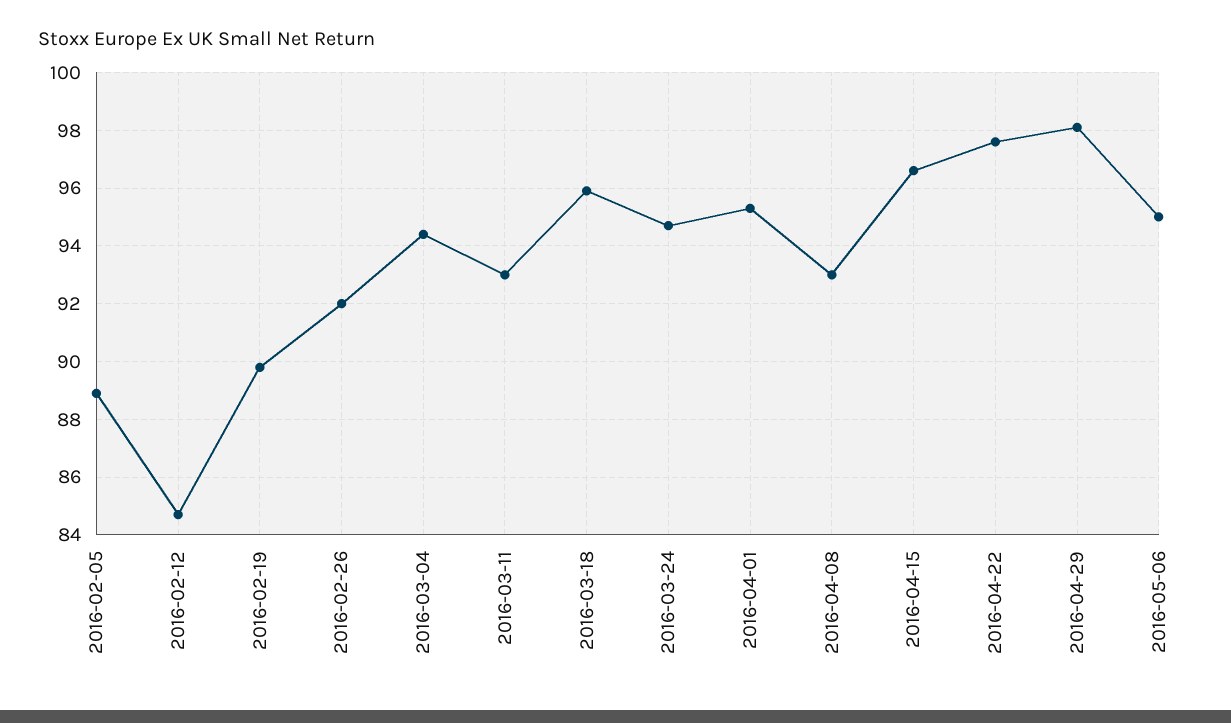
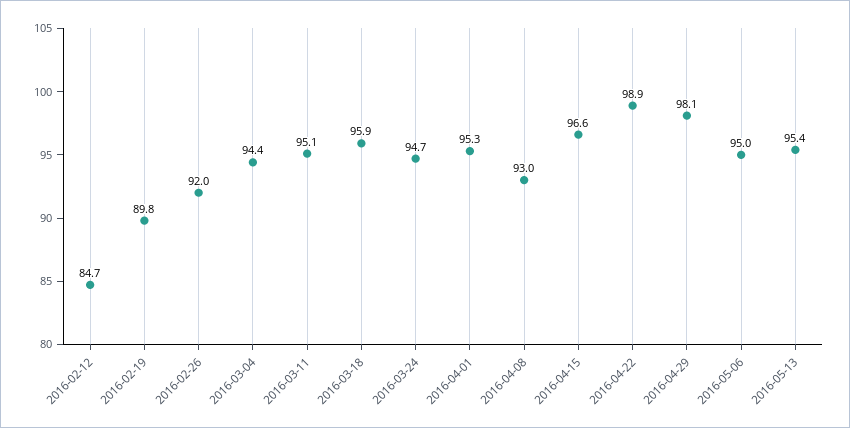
2016-02-05: 89 -> none
2016-03-11: 93 -> 95.1
2016-04-22: 97.5 -> 98.9
2016-05-13: none -> 95.4

